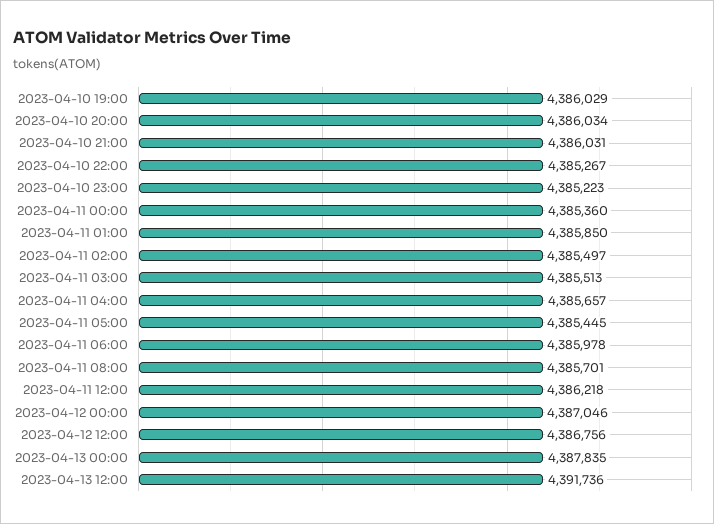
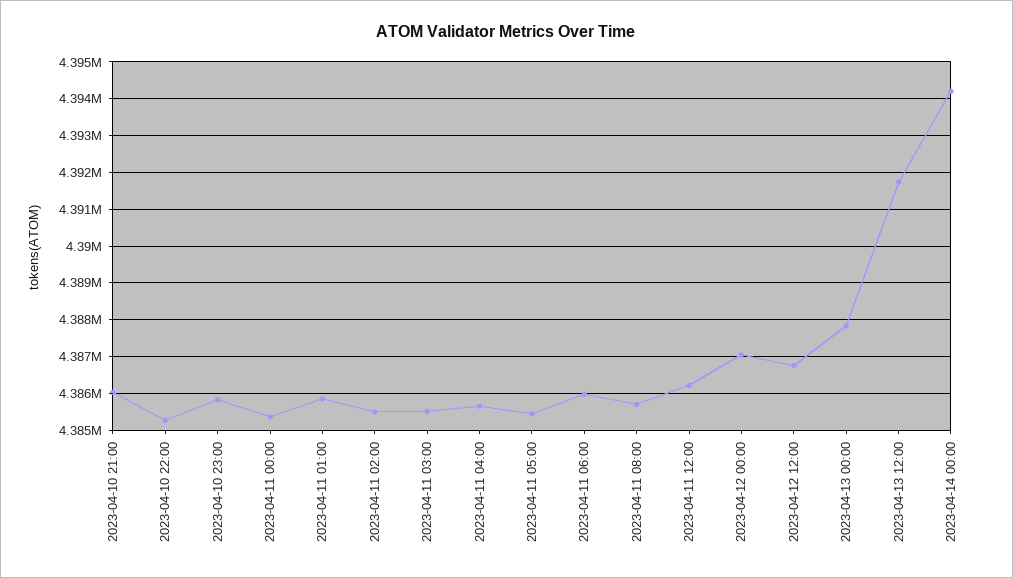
2023-04-10 19:00: 4386029 -> none
2023-04-10 20:00: 4386034 -> none
2023-04-10 23:00: 4385223 -> 4385800
2023-04-14 00:00: none -> 4394200

